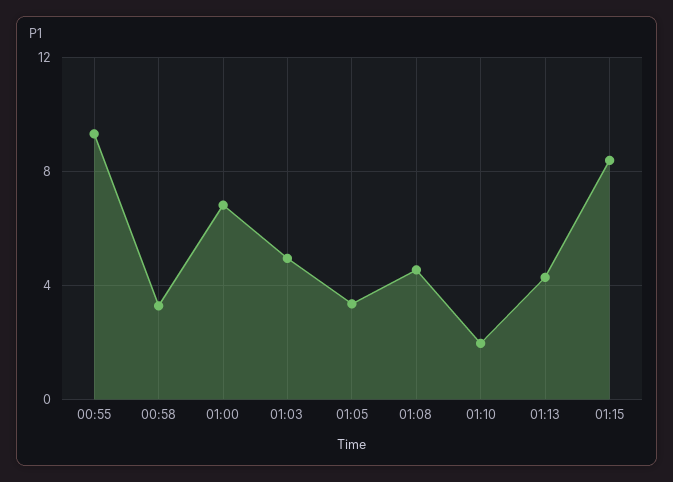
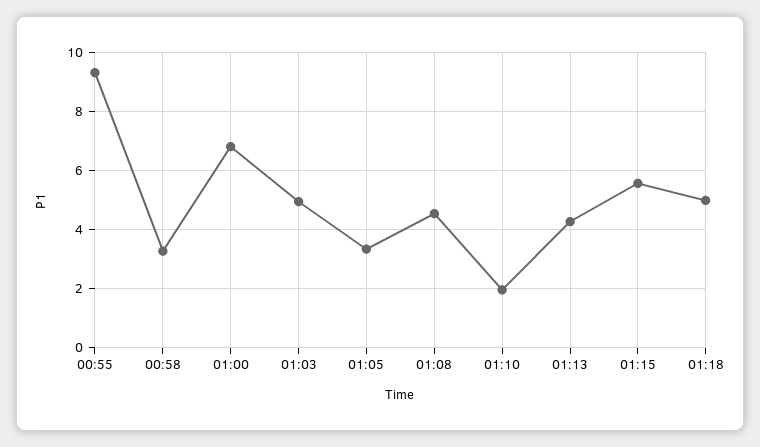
01:15: 8.5 -> 5.5
01:18: none -> 5

